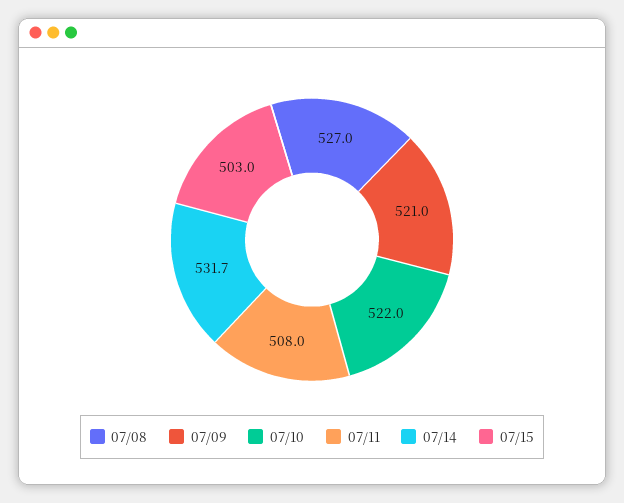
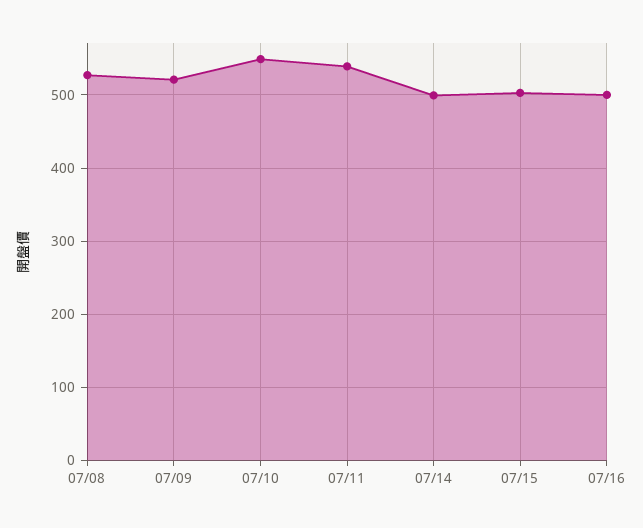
07/10: 522 -> 550
07/11: 508 -> 540
07/14: 531.7 -> 500
07/16: none -> 500

